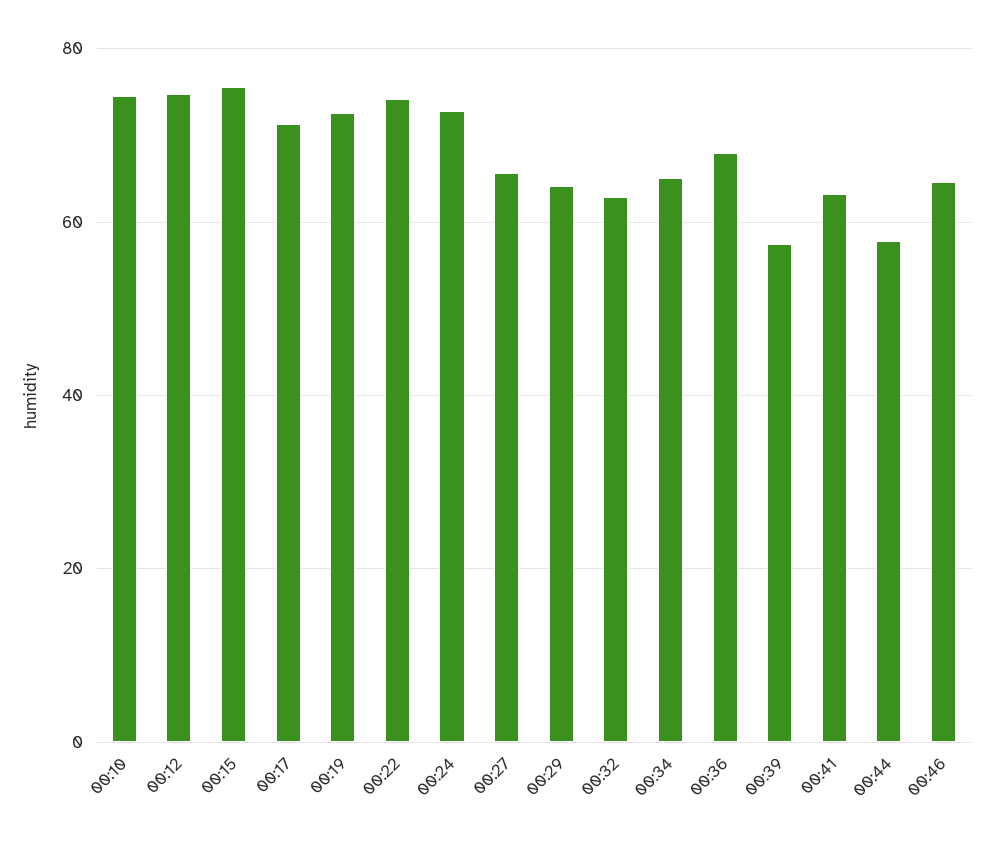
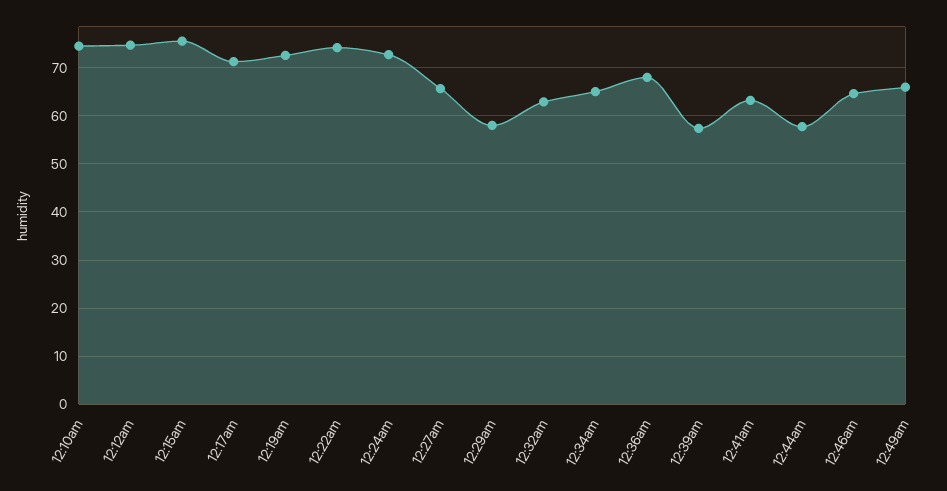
00:29: 64 -> 58
12:49am: none -> 66

